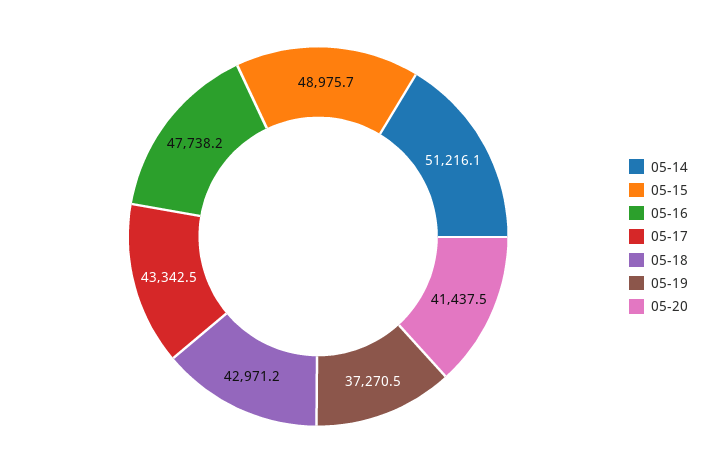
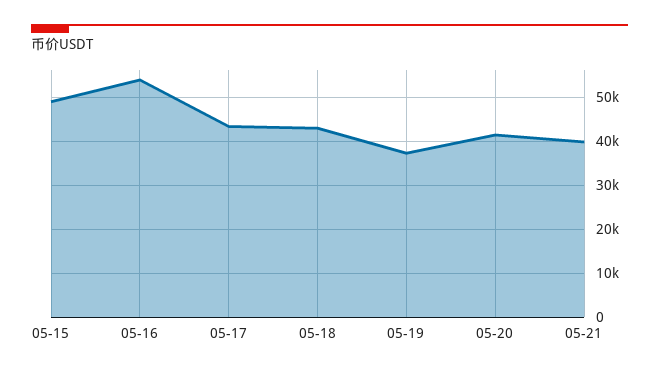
05-14: 51216.1 -> none
05-16: 47738.2 -> 54000
05-21: none -> 40000

